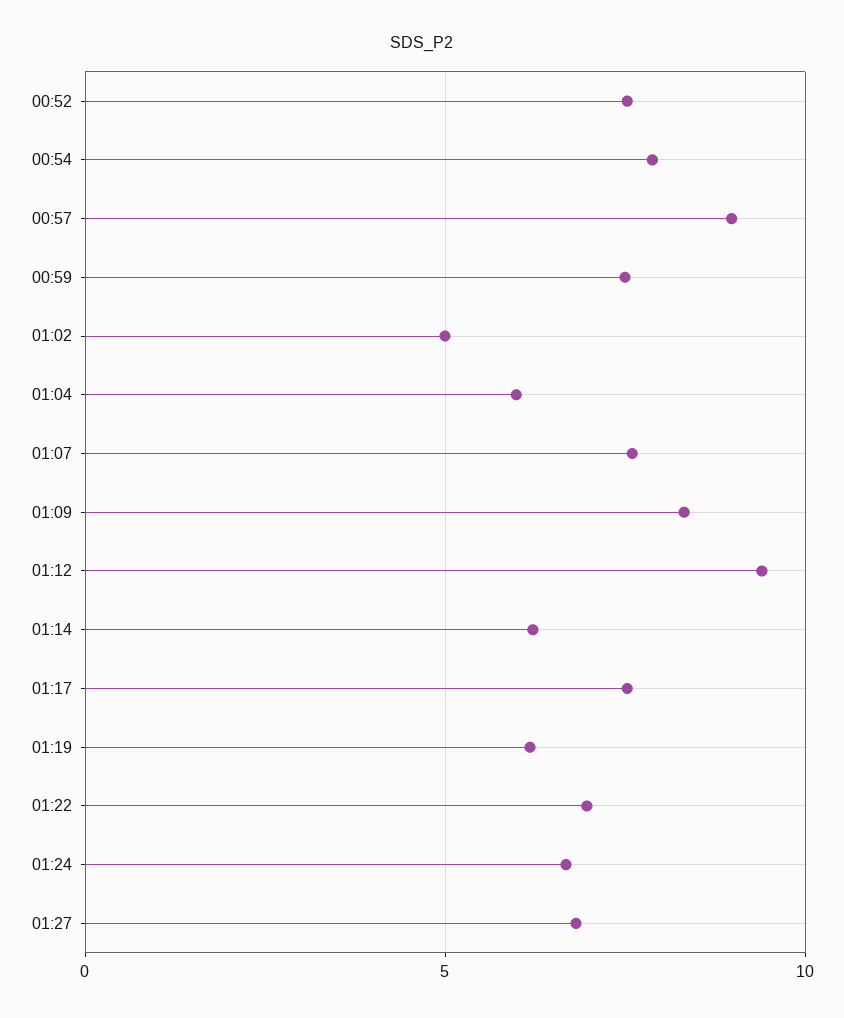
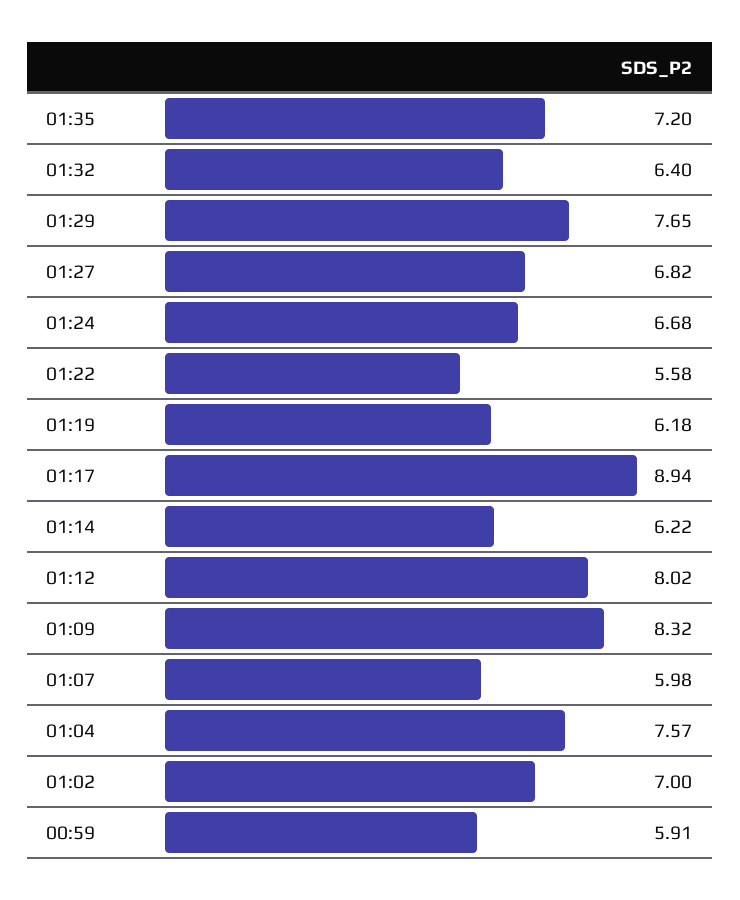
00:52: 7.5 -> none
00:54: 8 -> none
00:57: 9 -> none
00:59: 7.5 -> 5.91
01:02: 5 -> 7
01:04: 6 -> 7.57
01:07: 7.5 -> 5.98
01:12: 9.5 -> 8.02
01:17: 7.5 -> 8.94
01:22: 7 -> 5.58
01:35: none -> 7.2
01:32: none -> 6.4
01:29: none -> 7.65

